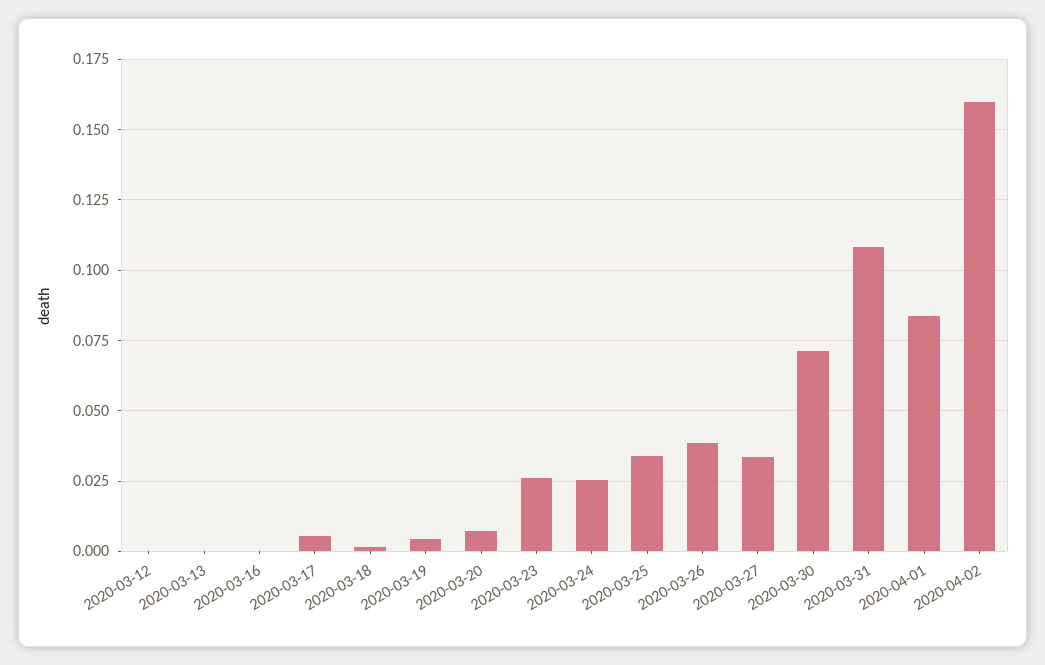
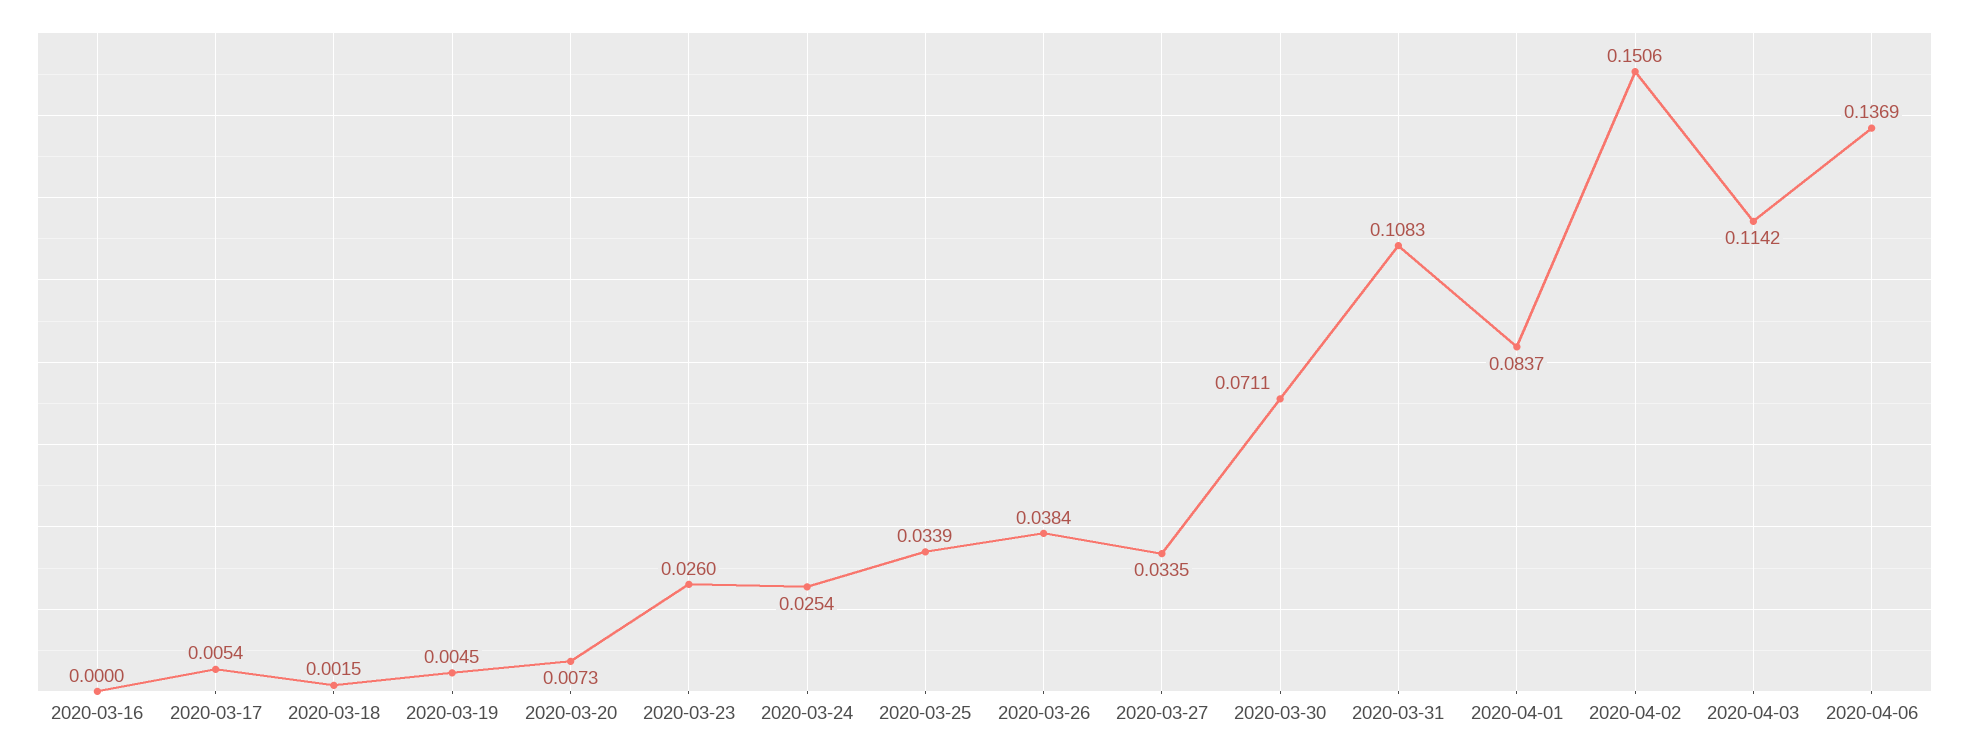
2020-03-12: 0 -> none
2020-03-13: 0 -> none
2020-04-02: 0.16 -> 0.1506
2020-04-03: none -> 0.1142
2020-04-06: none -> 0.1369

